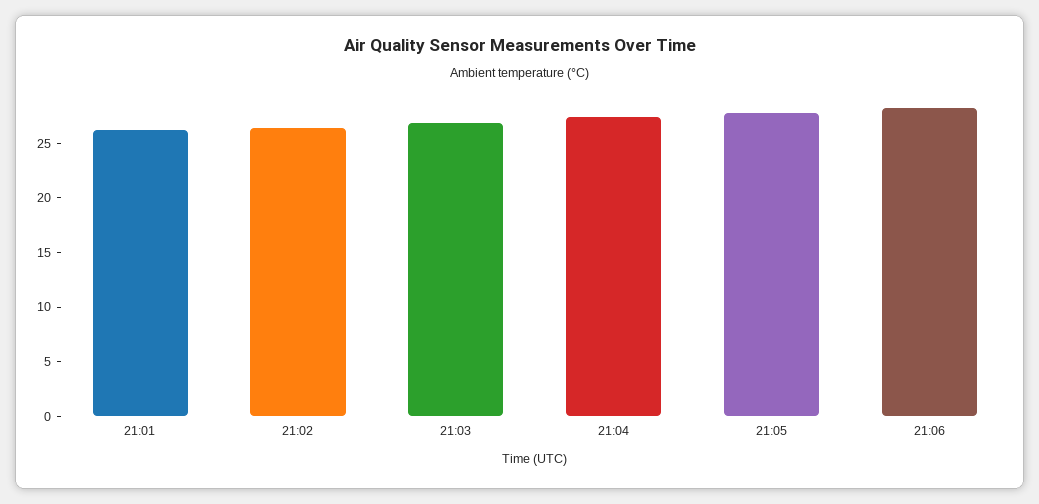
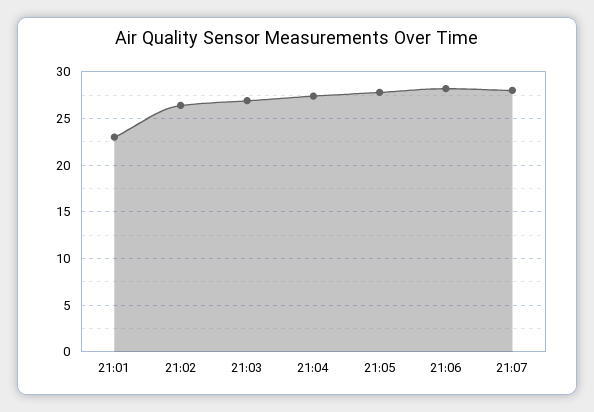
21:01: 26 -> 23
21:07: none -> 28

